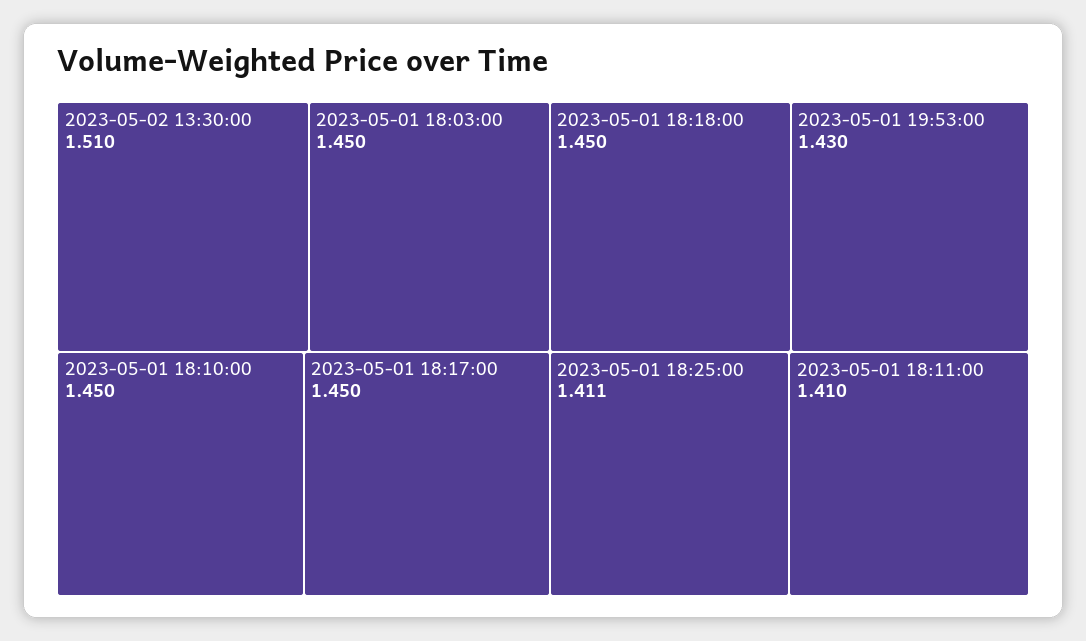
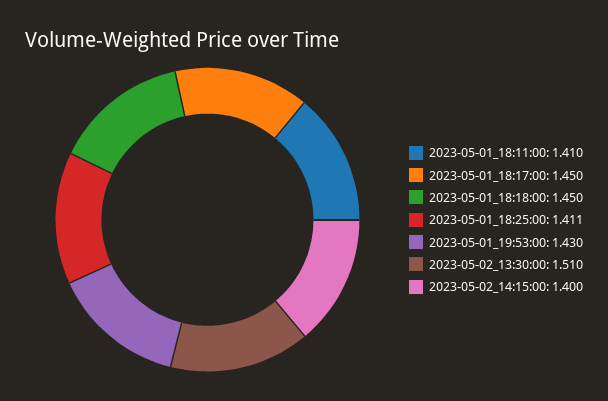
2023-05-01 18:03:00: 1.45 -> none
2023-05-01 18:10:00: 1.45 -> none
2023-05-02_14:15:00: none -> 1.4

